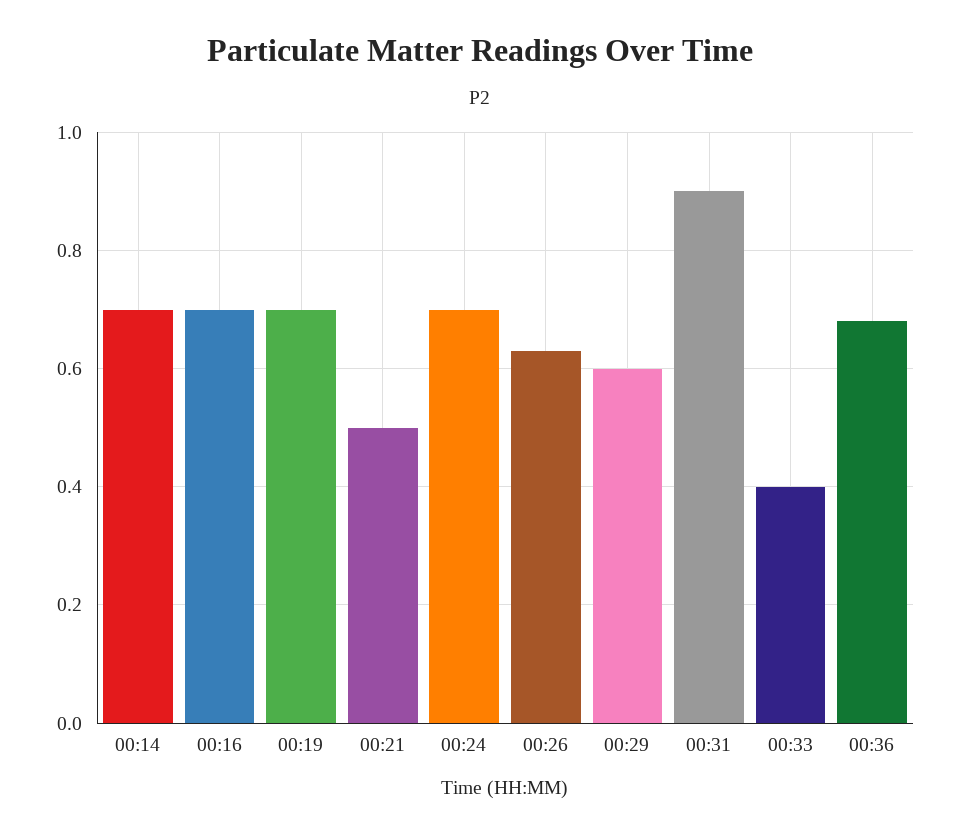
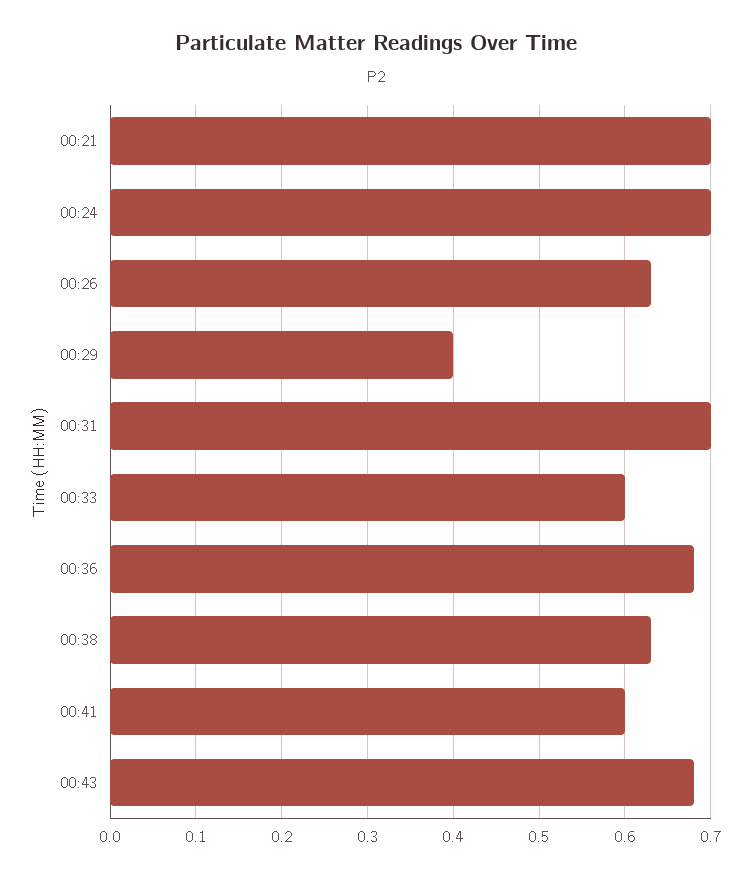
00:14: 0.7 -> none
00:16: 0.7 -> none
00:19: 0.7 -> none
00:21: 0.5 -> 0.7
00:29: 0.6 -> 0.4
00:31: 0.9 -> 0.7
00:33: 0.4 -> 0.6
00:38: none -> 0.63
00:41: none -> 0.6
00:43: none -> 0.68

